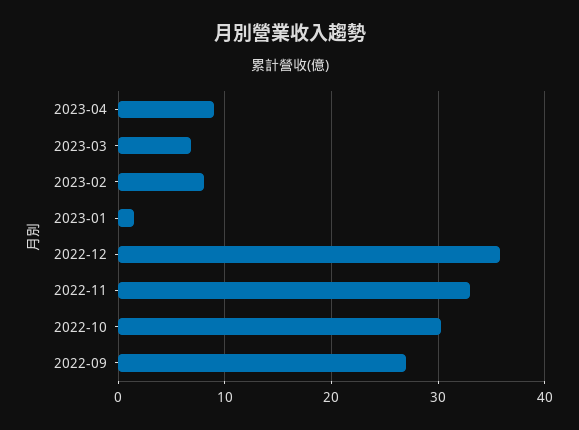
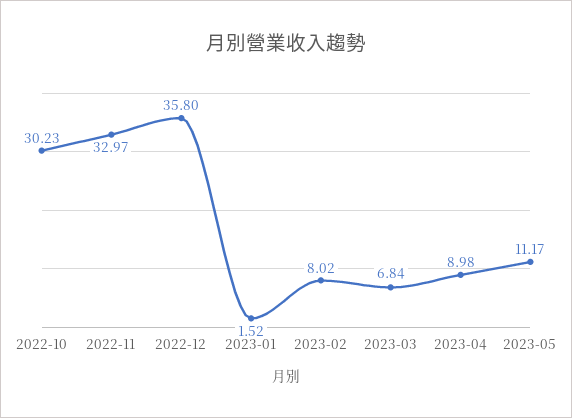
2022-09: 27 -> none
2023-05: none -> 11.17

